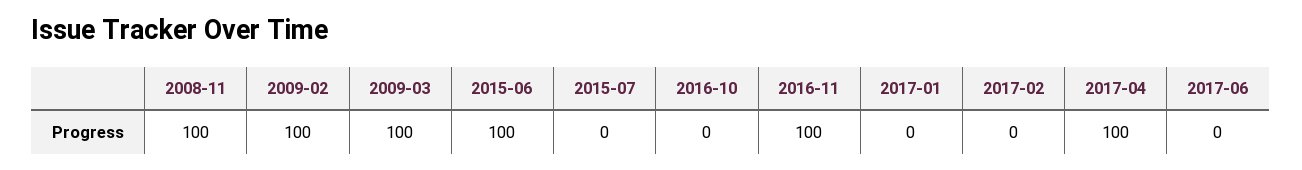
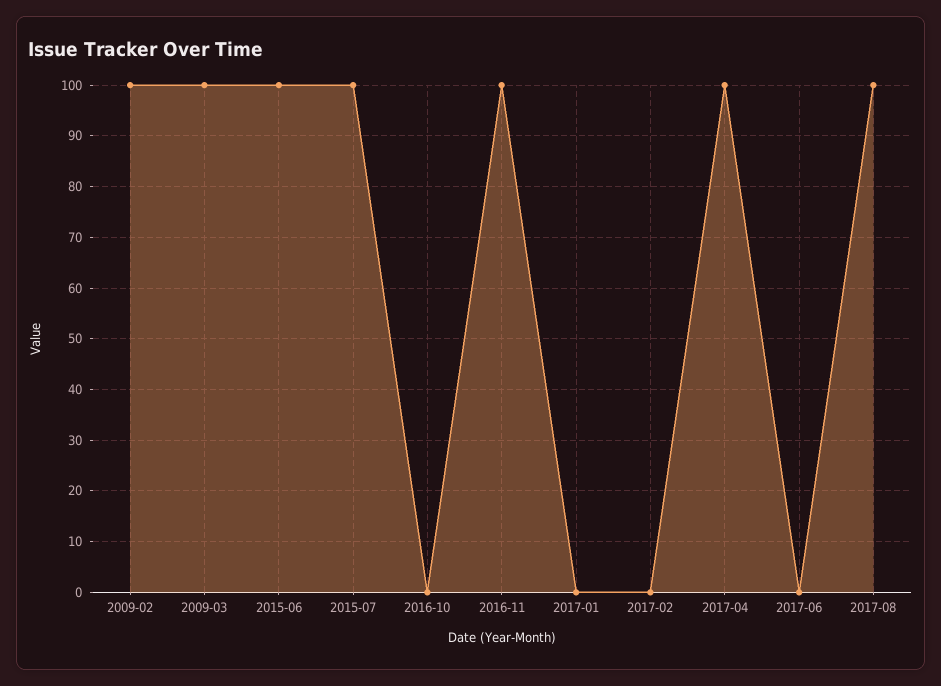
2008-11: 100 -> none
2015-07: 0 -> 100
2017-08: none -> 100

